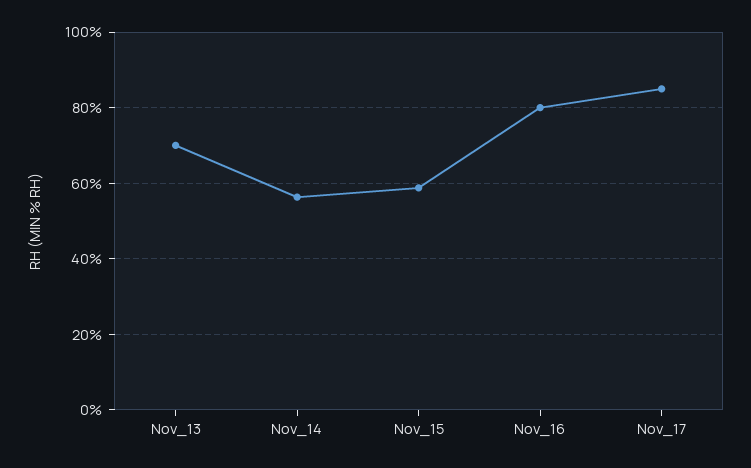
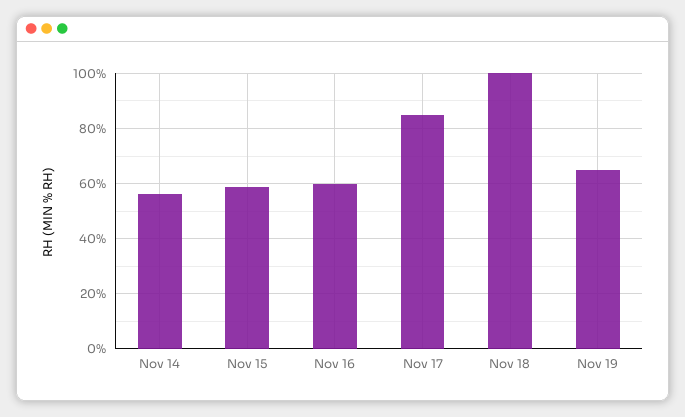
Nov_13: 70 -> none
Nov_16: 80 -> 60
Nov 18: none -> 100
Nov 19: none -> 65

